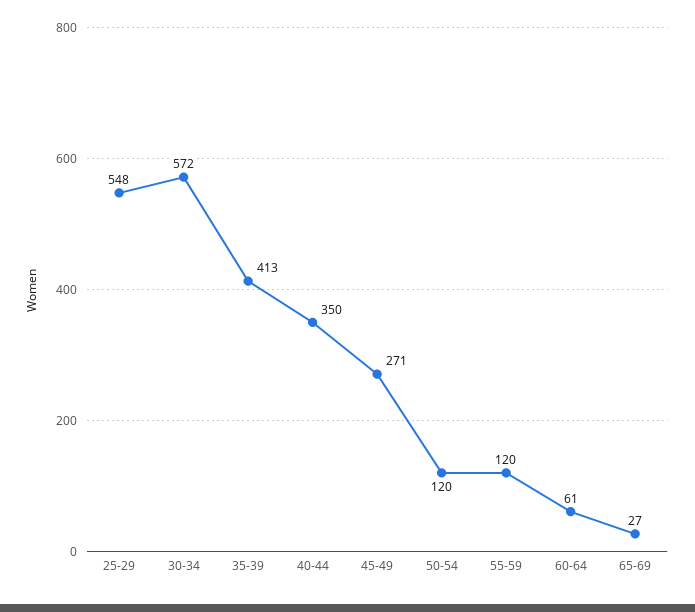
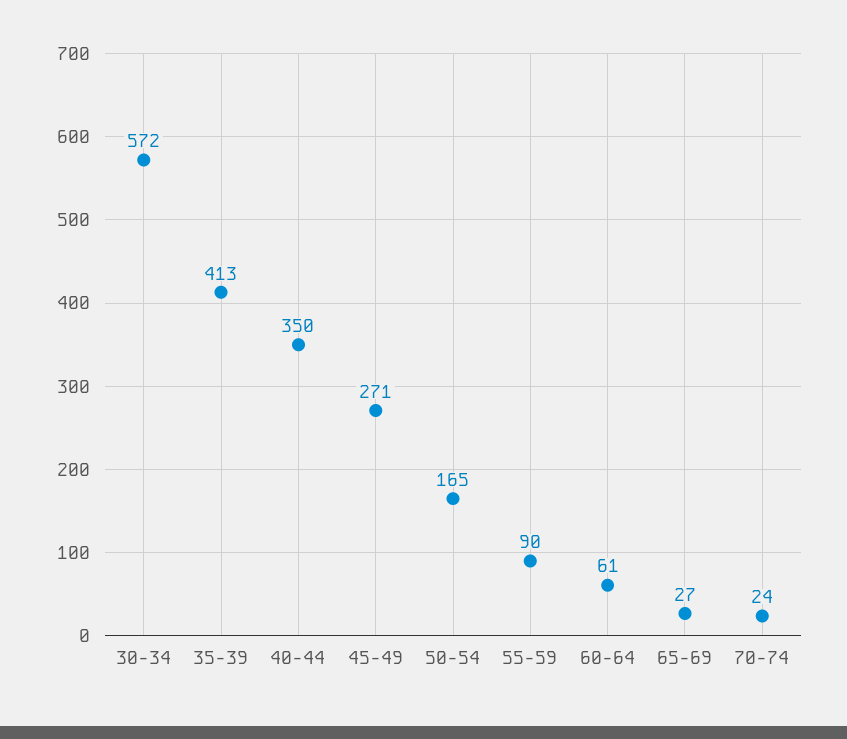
25-29: 548 -> none
50-54: 120 -> 165
55-59: 120 -> 90
70-74: none -> 24

